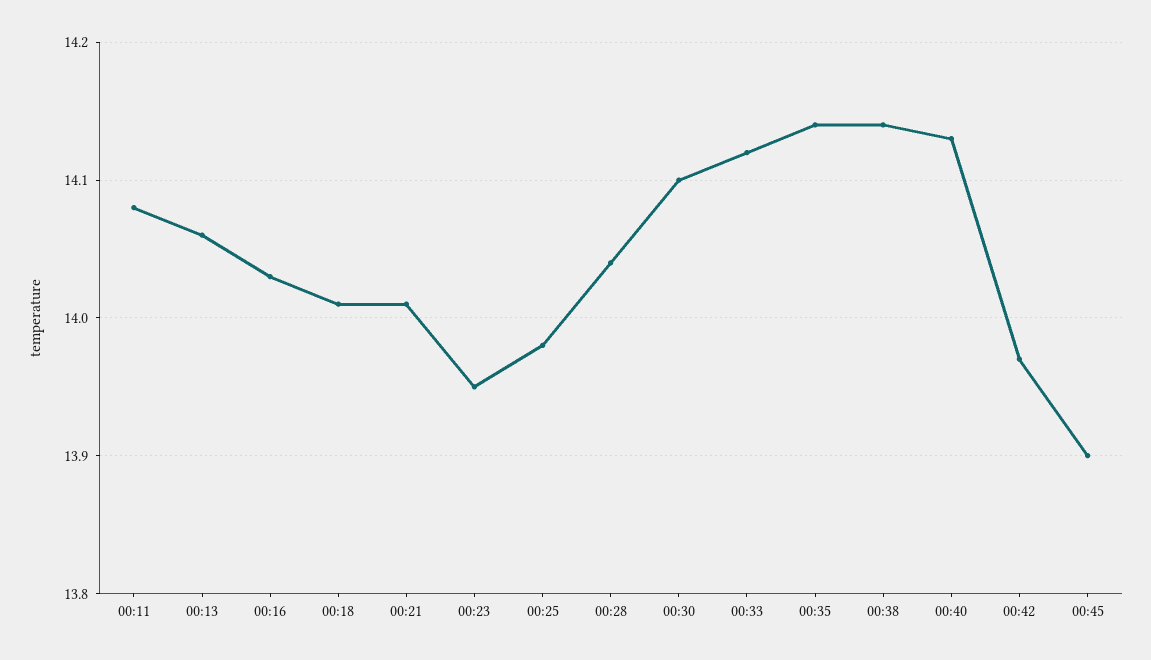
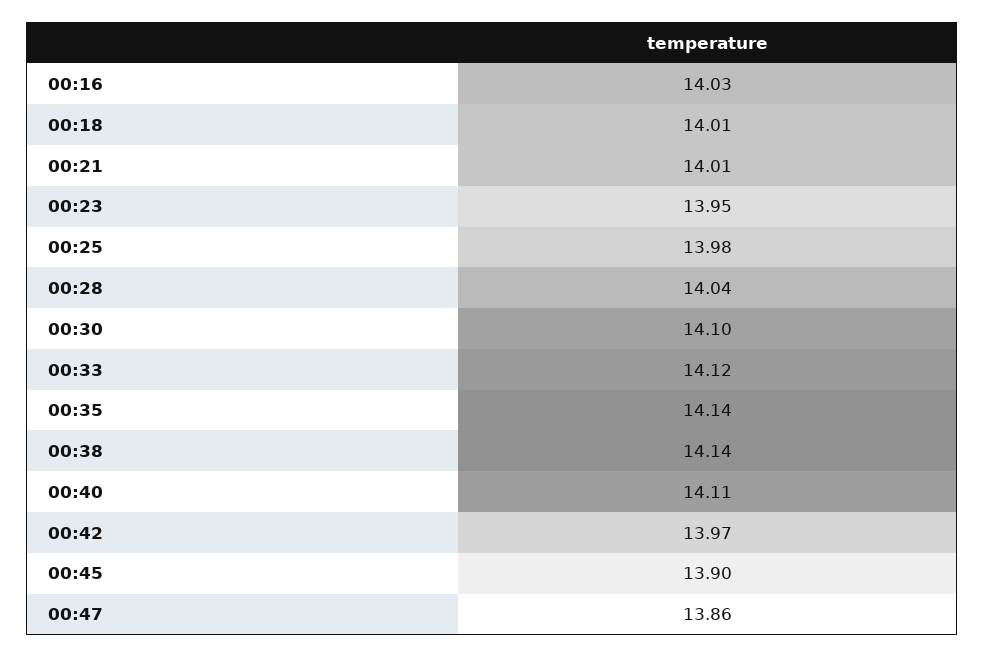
00:11: 14.08 -> none
00:13: 14.06 -> none
00:40: 14.13 -> 14.11
00:47: none -> 13.86

